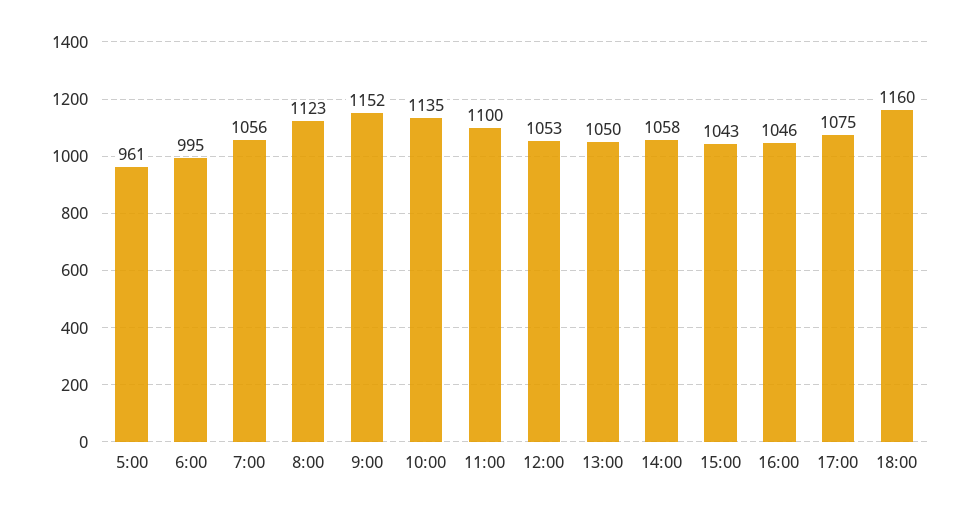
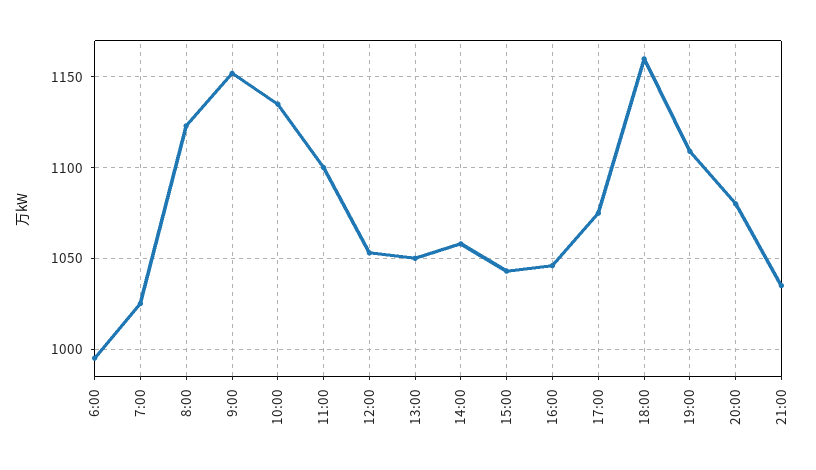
5:00: 961 -> none
7:00: 1056 -> 1025
19:00: none -> 1110
20:00: none -> 1080
21:00: none -> 1035

